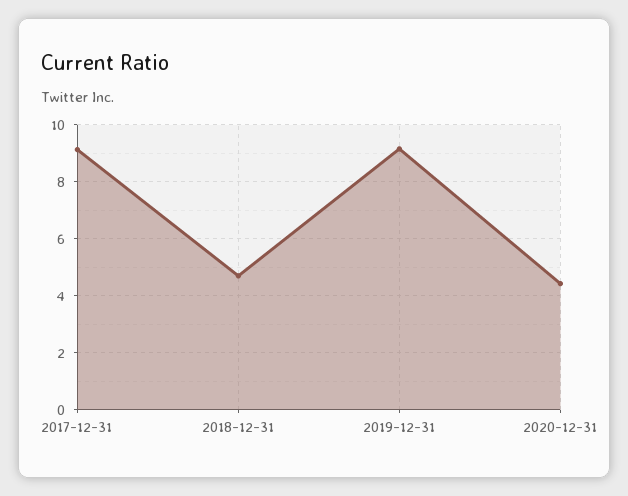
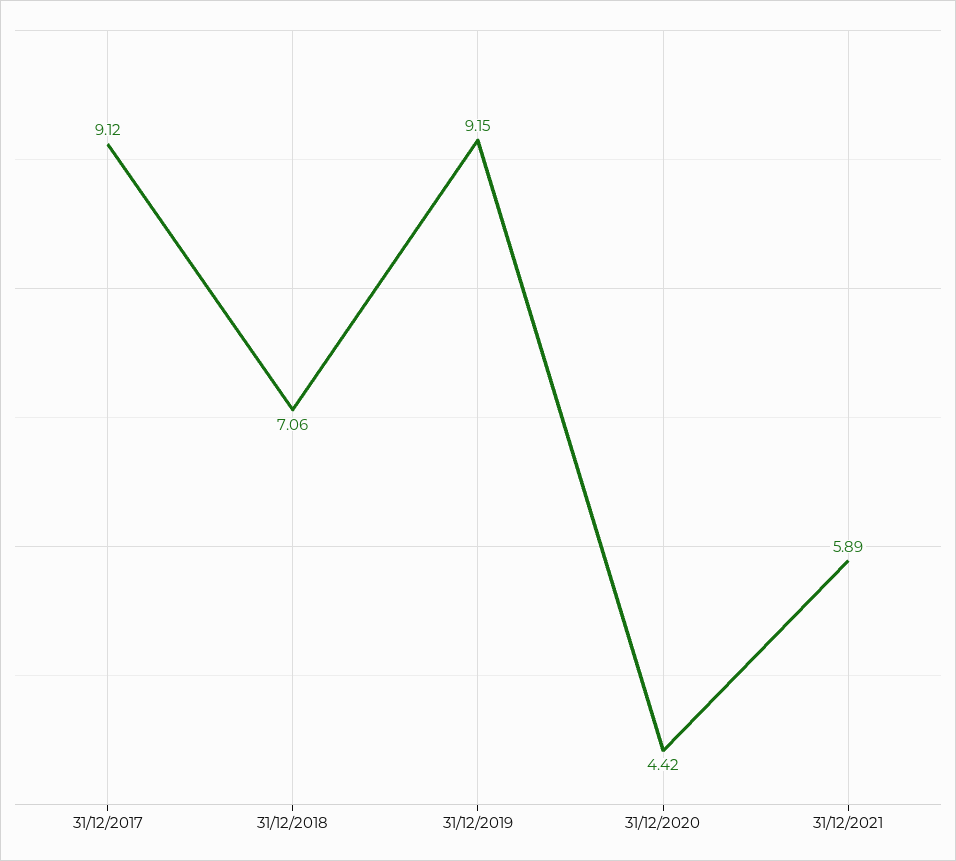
2018-12-31: 4.75 -> 7.06
31/12/2021: none -> 5.89

